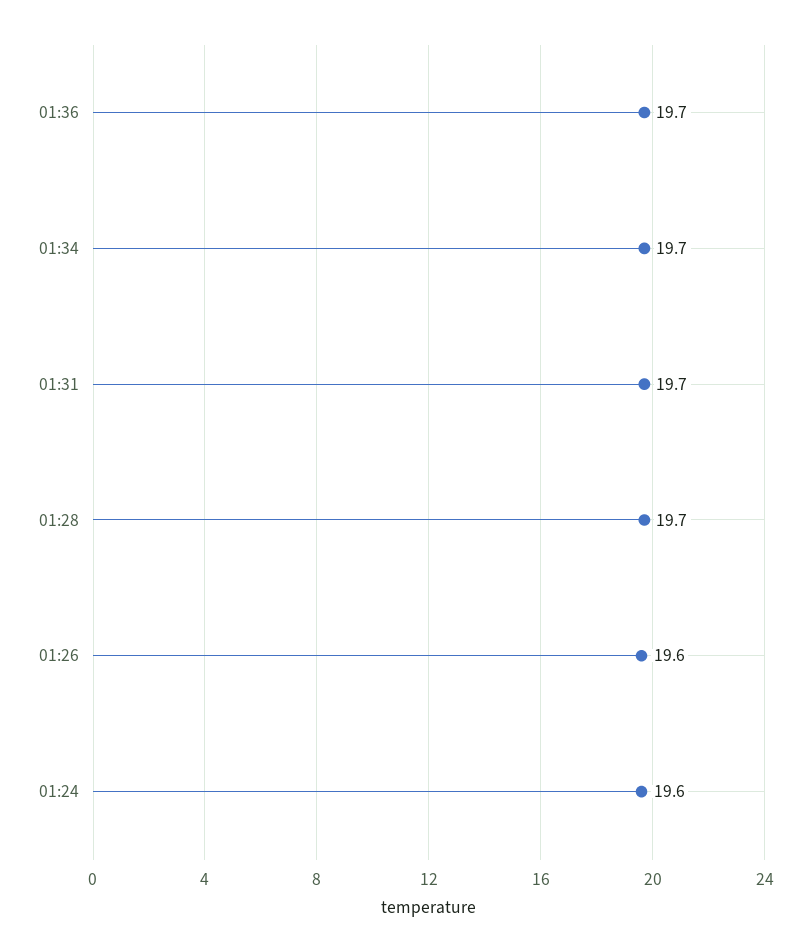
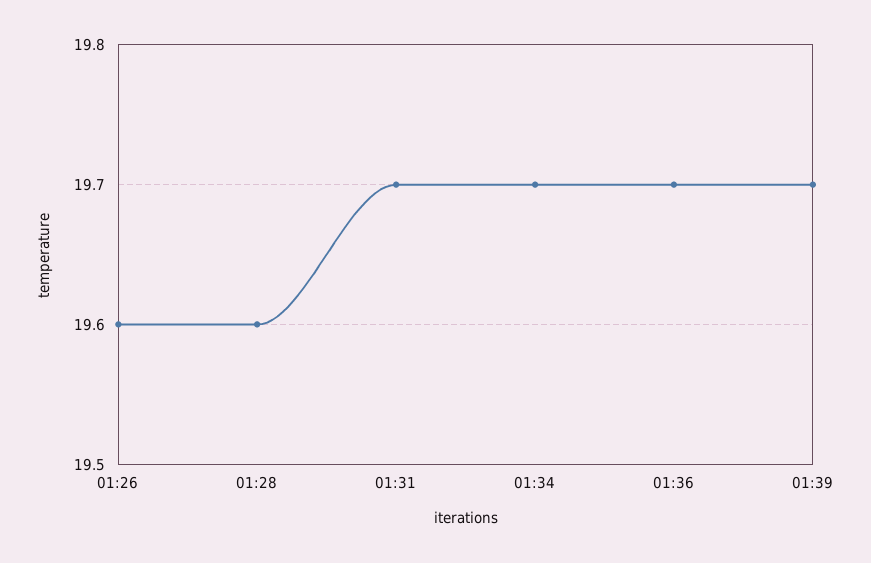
01:28: 19.7 -> 19.6
01:24: 19.6 -> none
01:39: none -> 19.7

